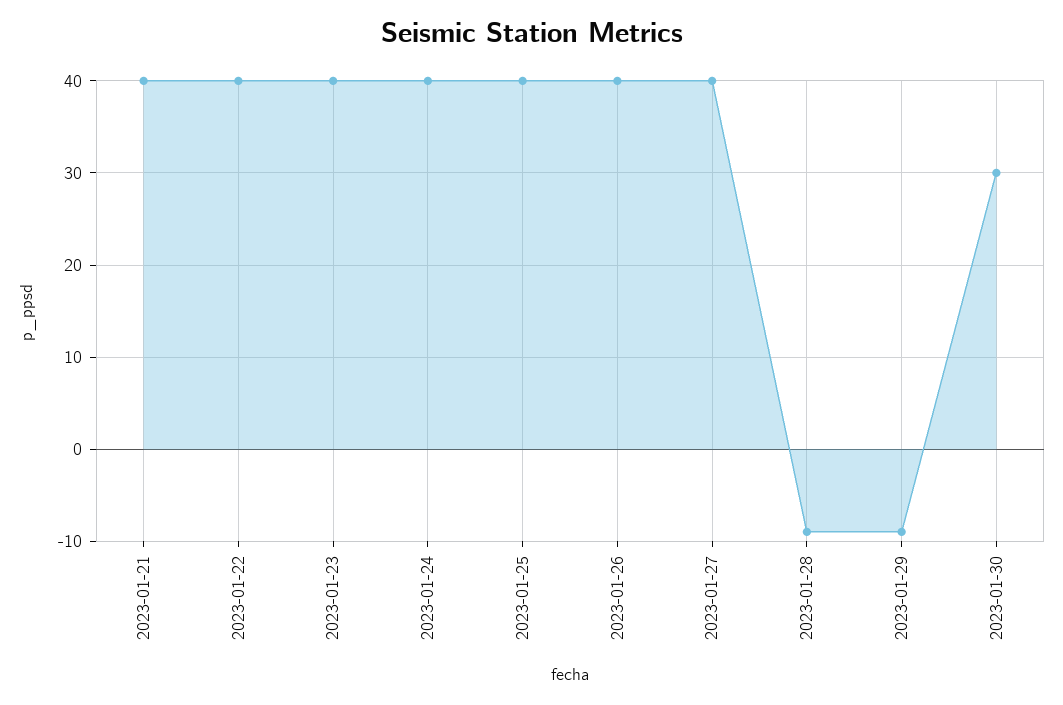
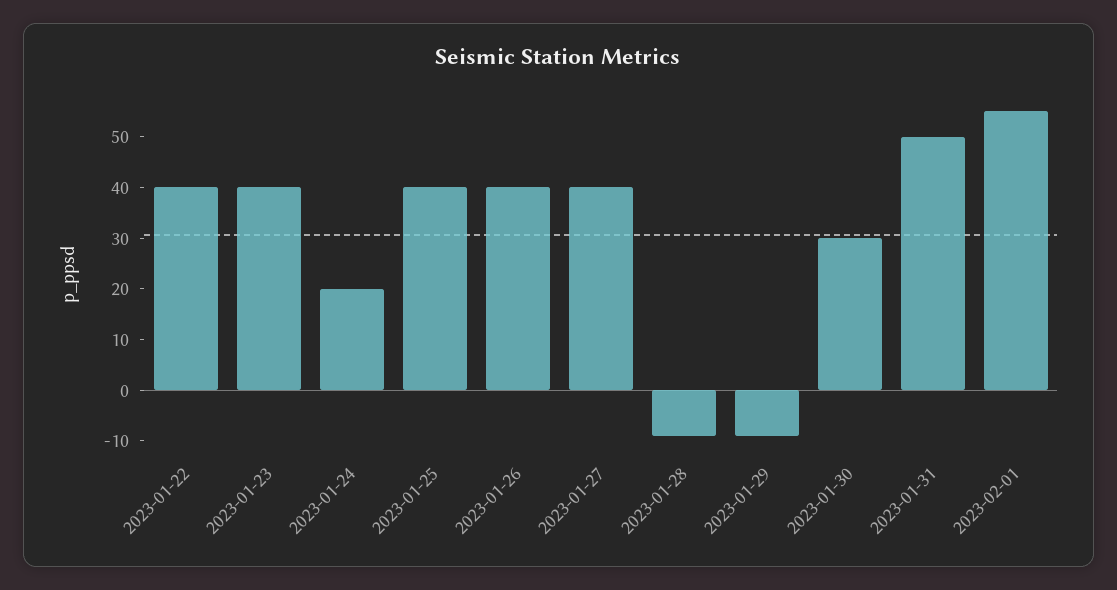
2023-01-21: 40 -> none
2023-01-24: 40 -> 20
2023-01-31: none -> 50
2023-02-01: none -> 55

